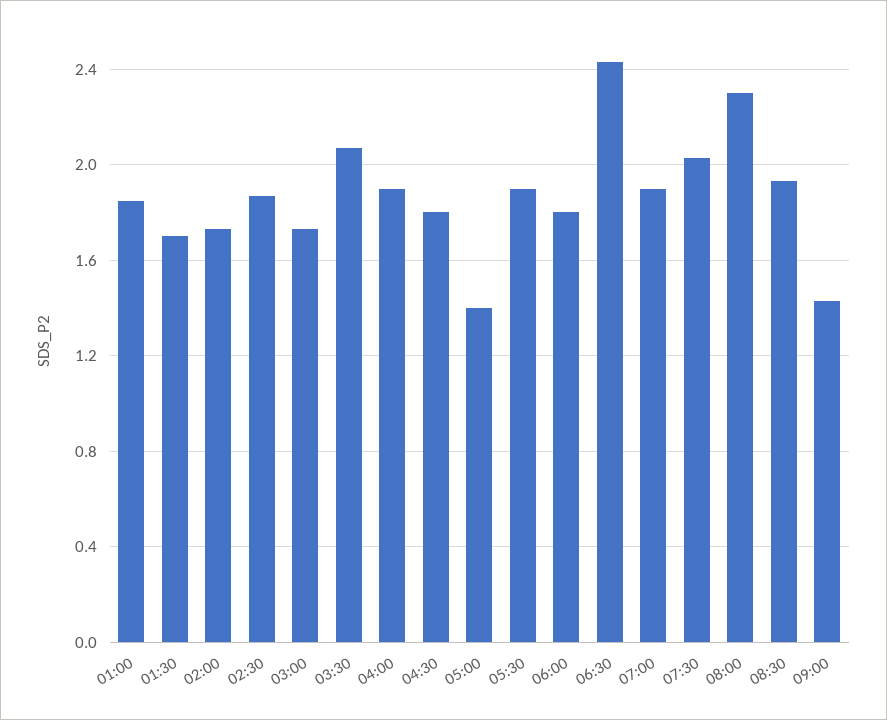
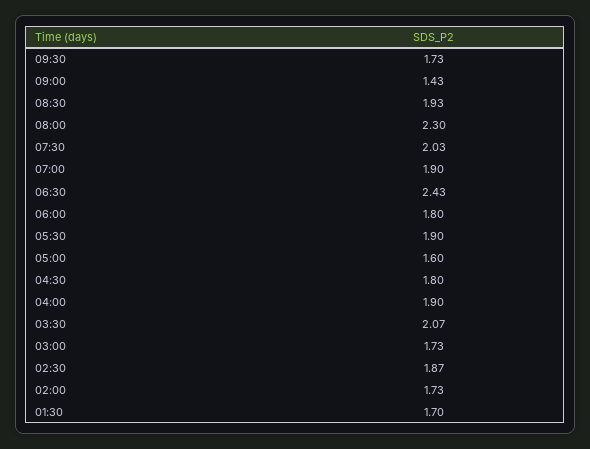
01:00: 1.85 -> none
05:00: 1.4 -> 1.6
09:30: none -> 1.73

